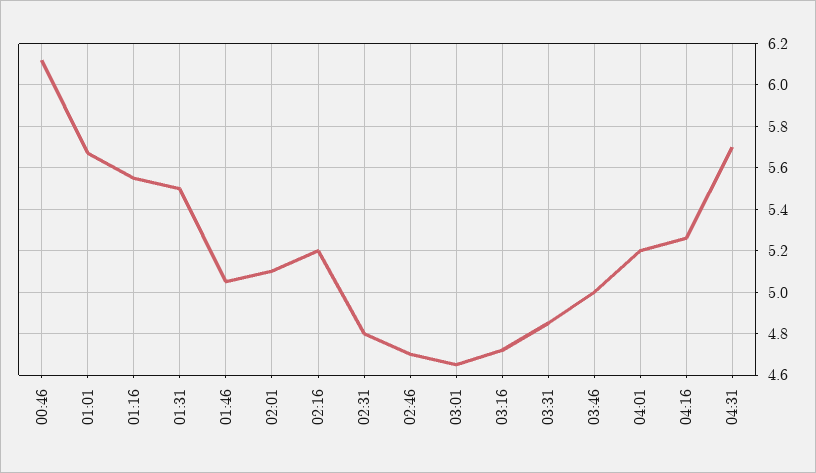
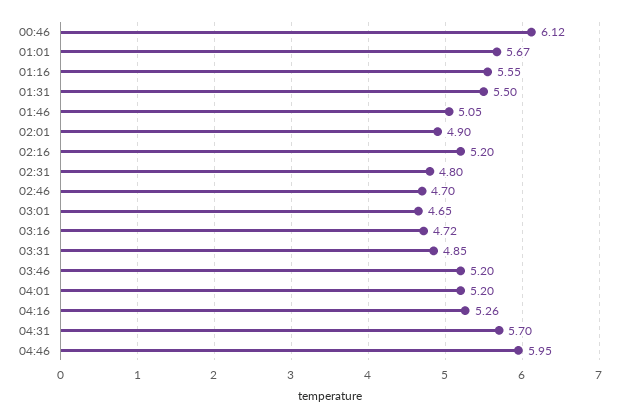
02:01: 5.1 -> 4.9
03:46: 5 -> 5.2
04:46: none -> 5.95

